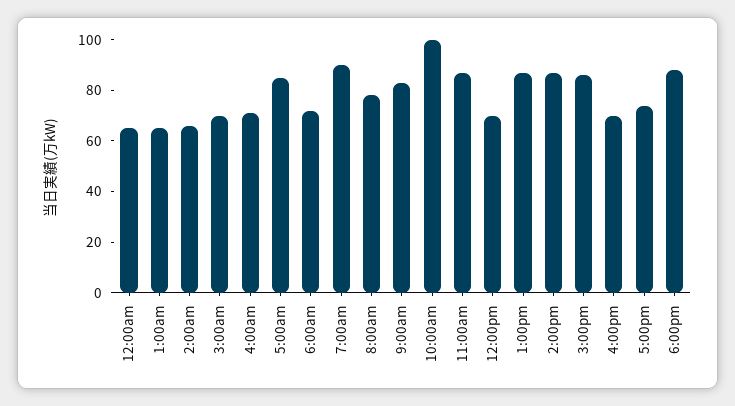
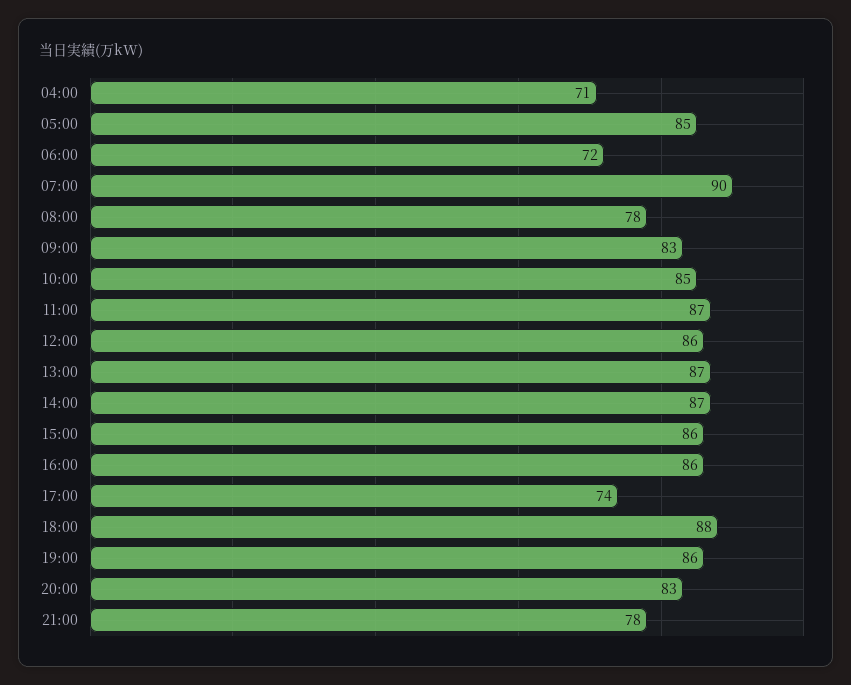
12:00am: 65 -> none
1:00am: 65 -> none
2:00am: 65 -> none
3:00am: 70 -> none
10:00am: 100 -> 85
12:00pm: 70 -> 86
4:00pm: 70 -> 86
19:00: none -> 86
20:00: none -> 83
21:00: none -> 78

